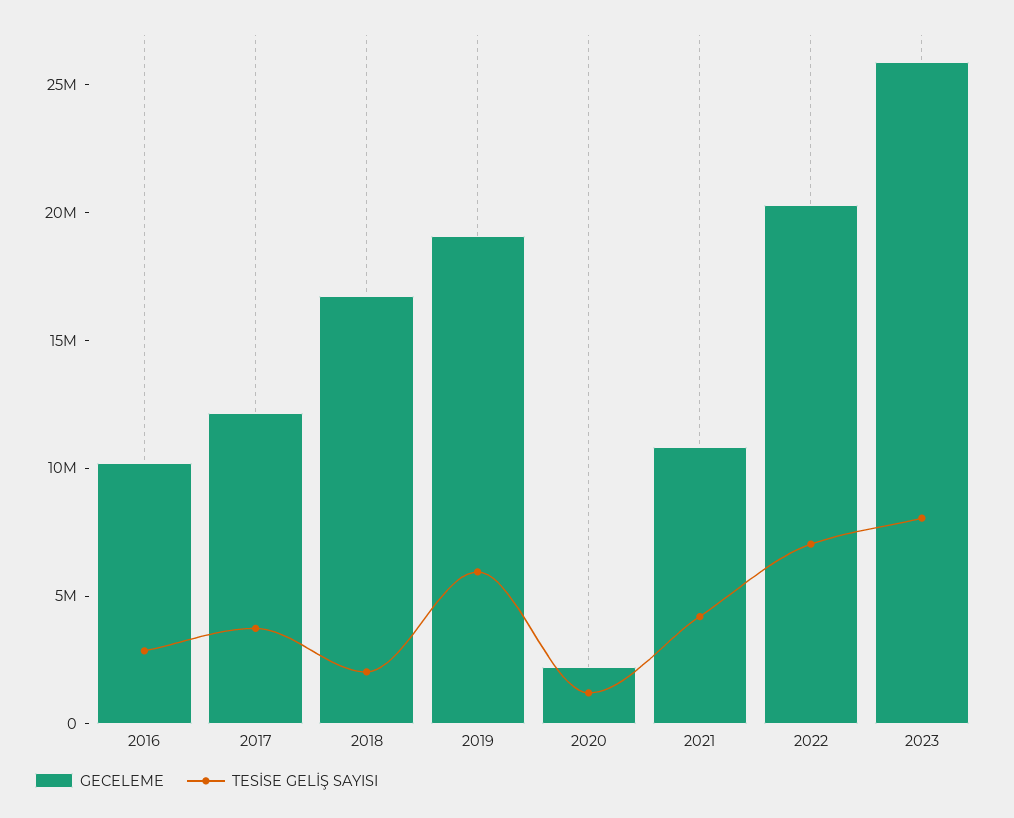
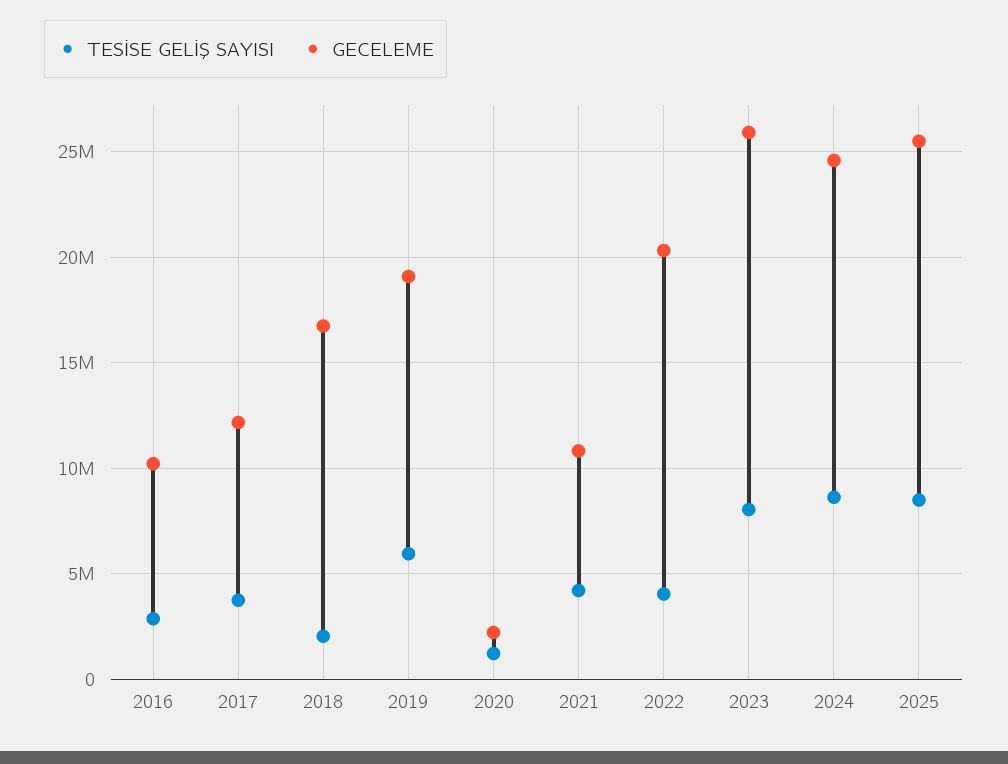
TESİSE GELİŞ SAYISI, 2022: 7000000 -> 4000000
TESİSE GELİŞ SAYISI, 2024: none -> 8500000
GECELEME, 2024: none -> 24500000
TESİSE GELİŞ SAYISI, 2025: none -> 8500000
GECELEME, 2025: none -> 25500000

